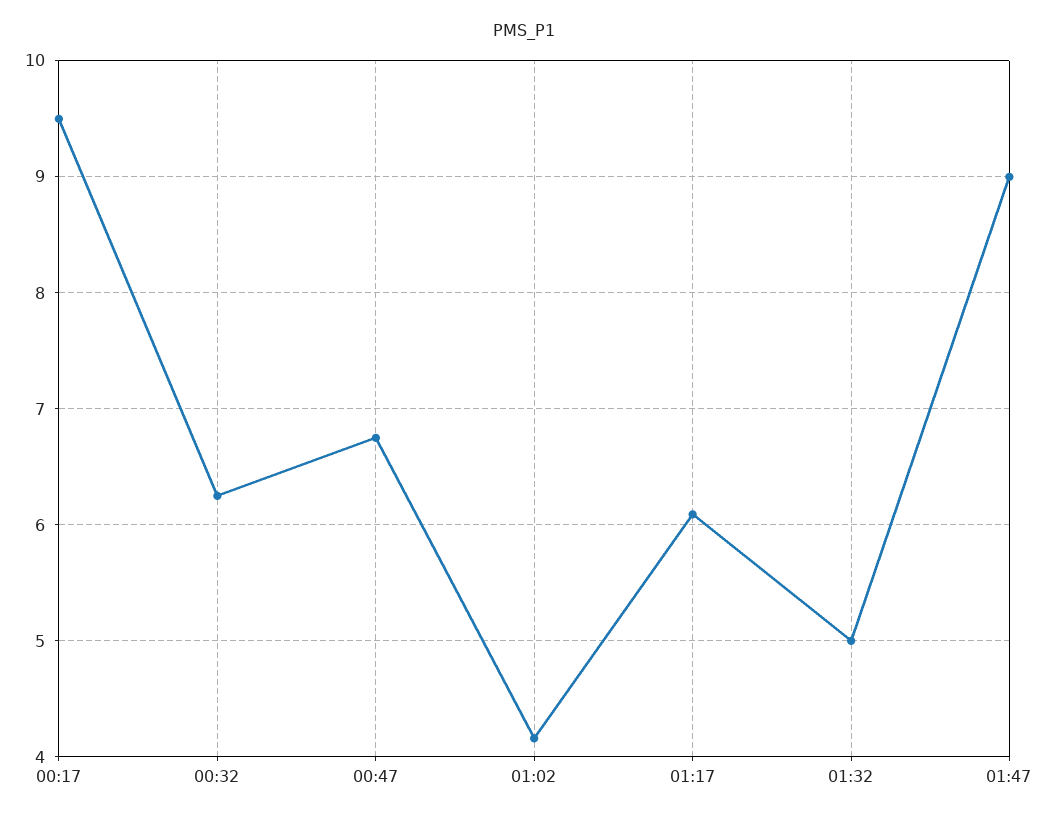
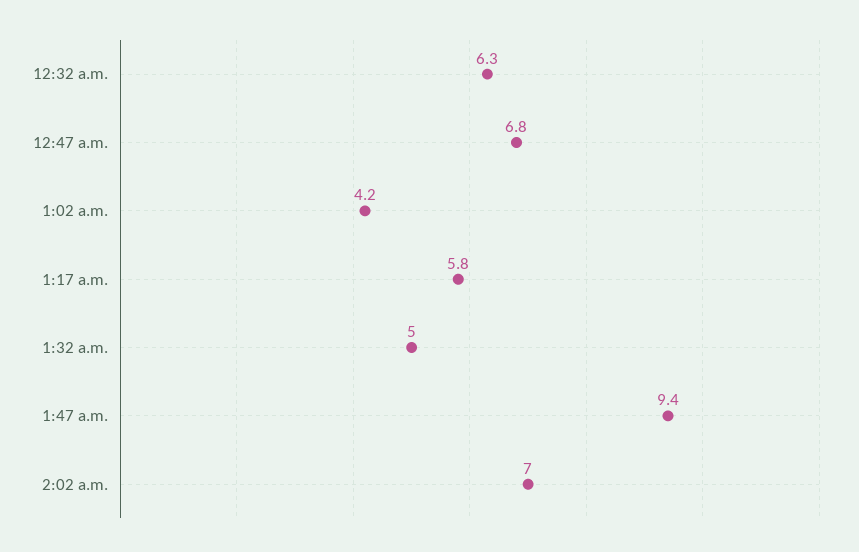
00:17: 9.5 -> none
01:17: 6.1 -> 5.8
01:47: 9 -> 9.4
2:02 a.m.: none -> 7

